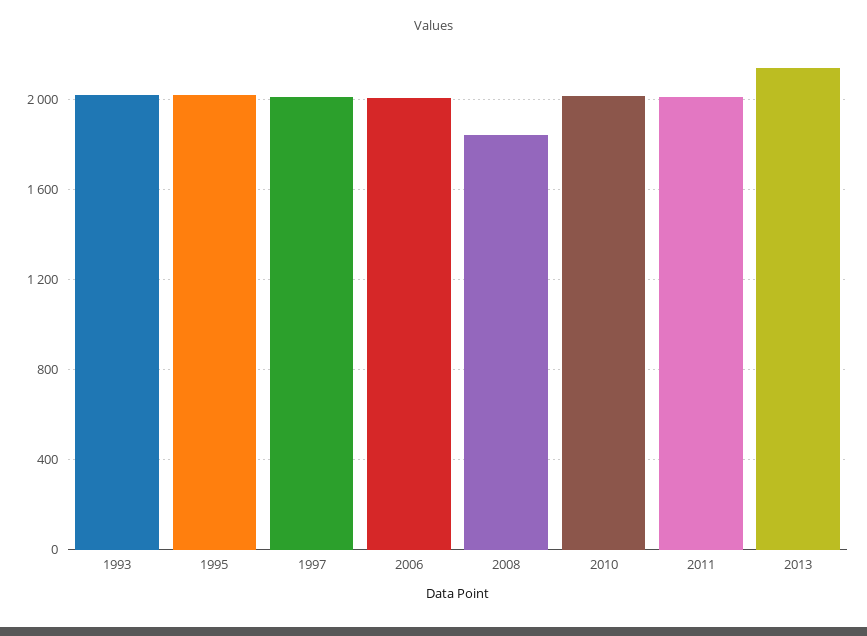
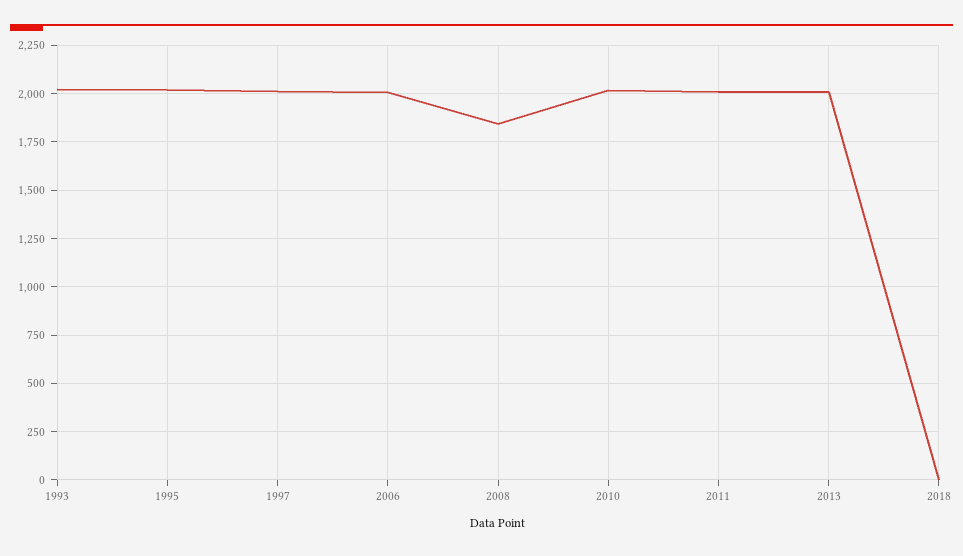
2013: 2150 -> 2000
2018: none -> 0

